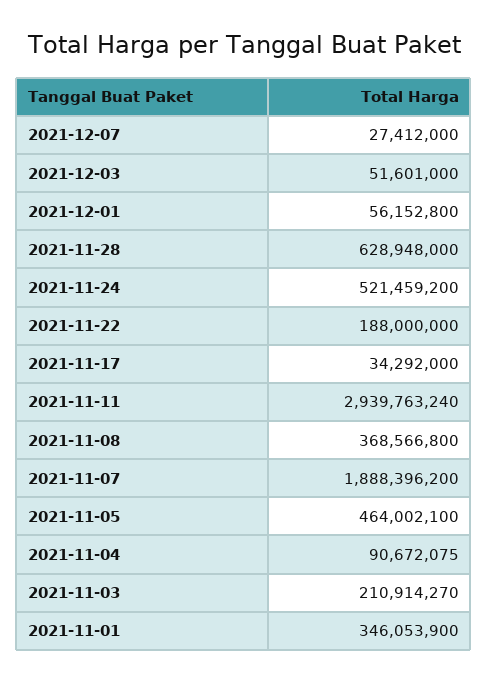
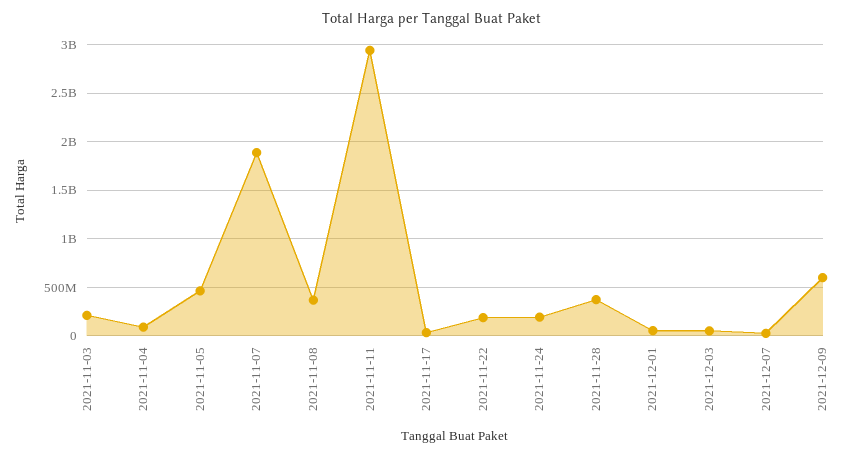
2021-11-28: 628948000 -> 400000000
2021-11-24: 521459200 -> 200000000
2021-11-01: 346053900 -> none
2021-12-09: none -> 600000000

